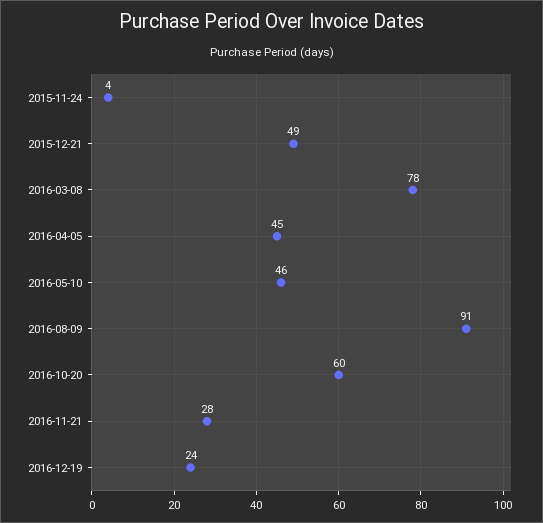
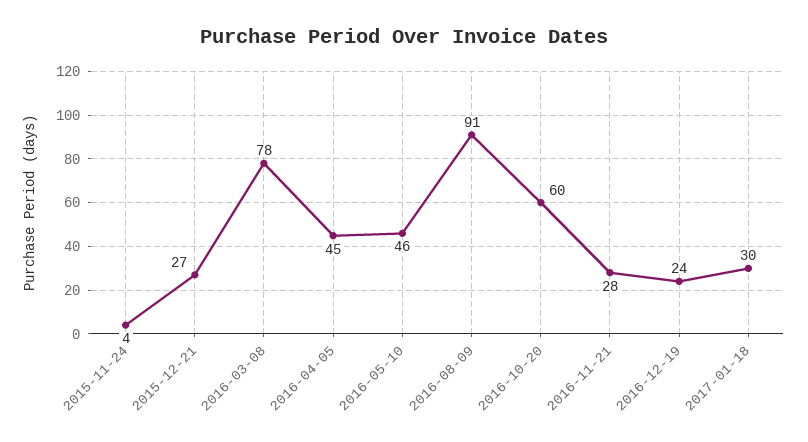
2015-12-21: 49 -> 27
2017-01-18: none -> 30

